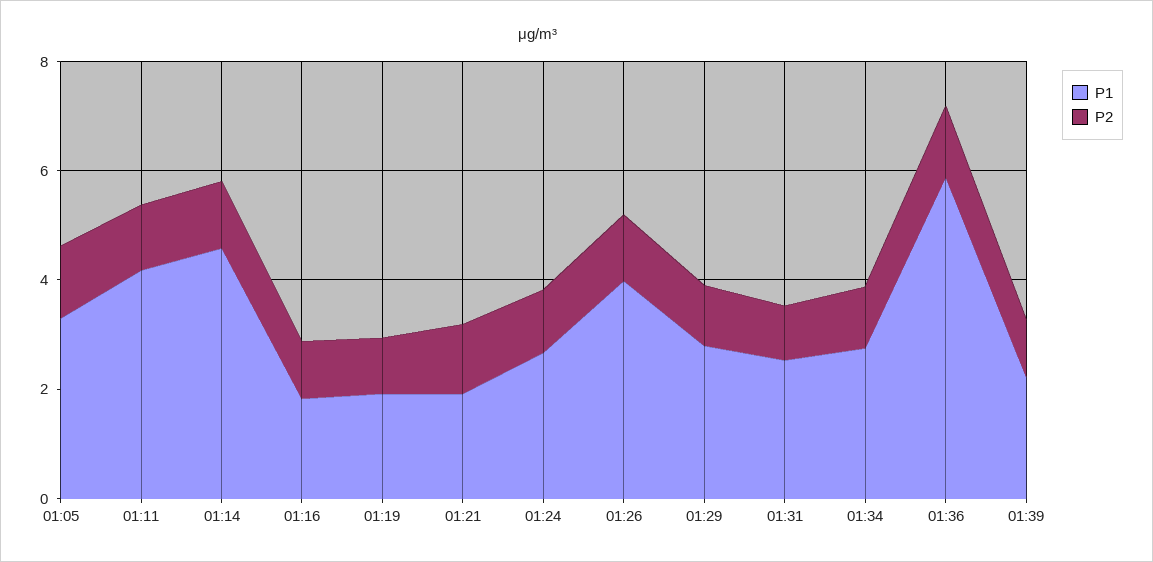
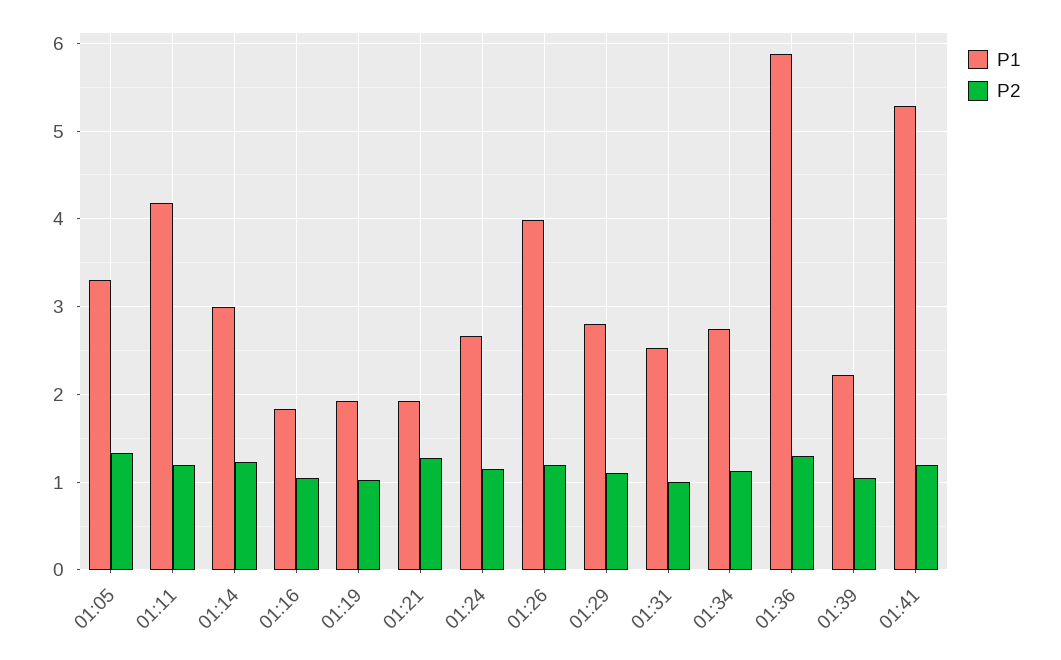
P1, 01:14: 4.5 -> 3
P1, 01:41: none -> 5.3
P2, 01:41: none -> 1.2

